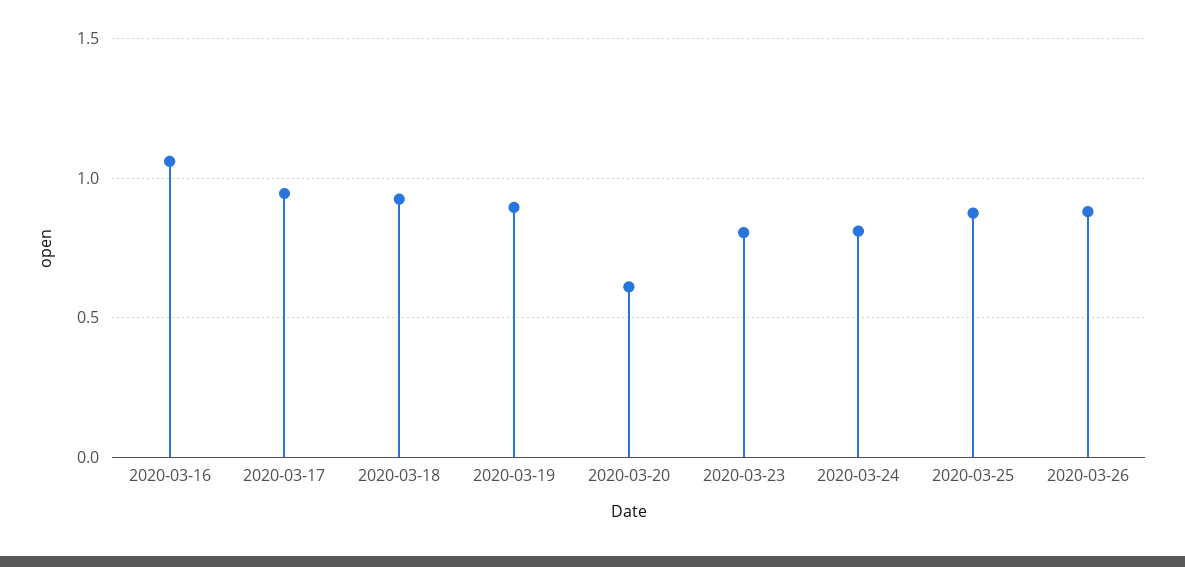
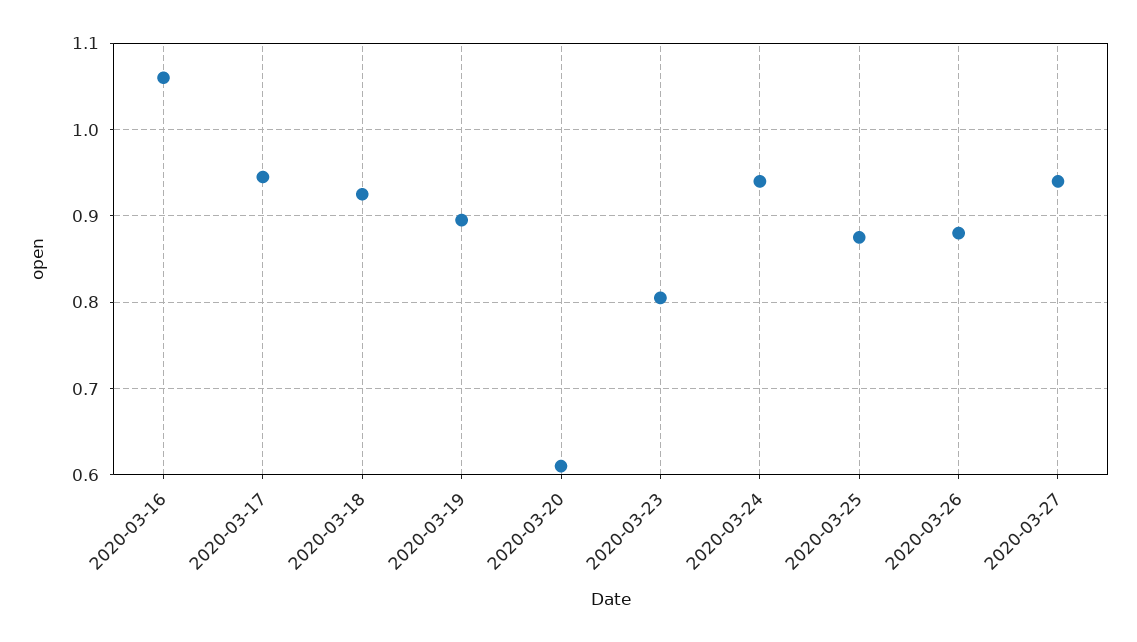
2020-03-24: 0.8 -> 0.94
2020-03-27: none -> 0.94

